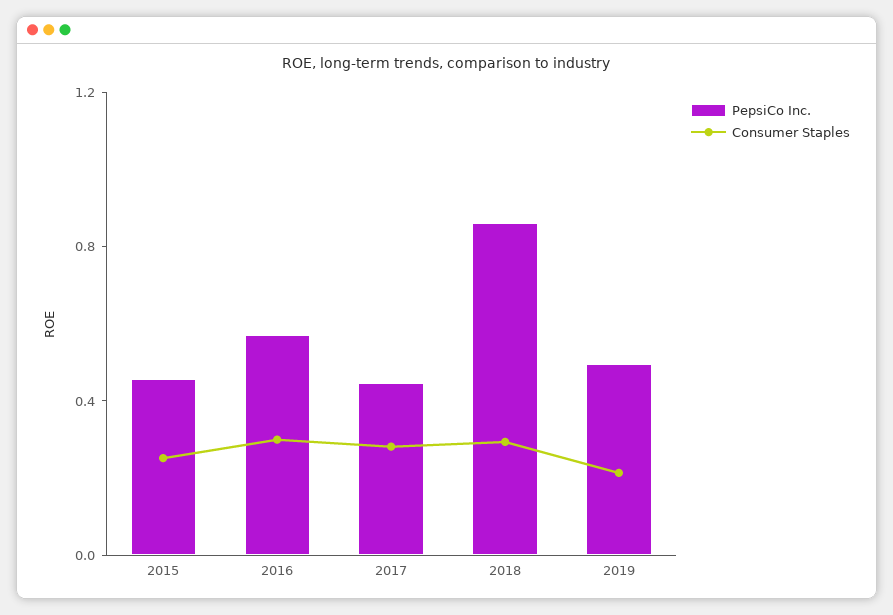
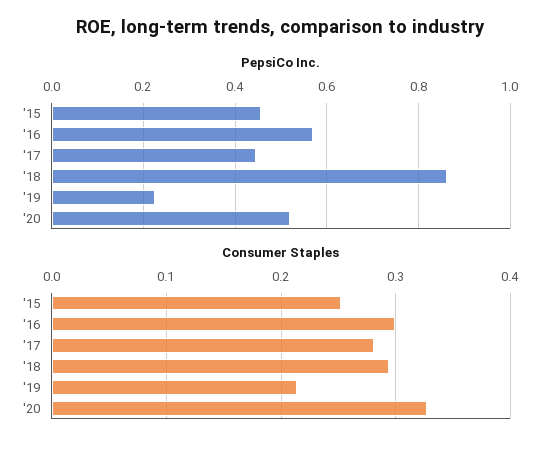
PepsiCo Inc., 2019: 0.5 -> 0.22
PepsiCo Inc., '20: none -> 0.52
Consumer Staples, '20: none -> 0.33

